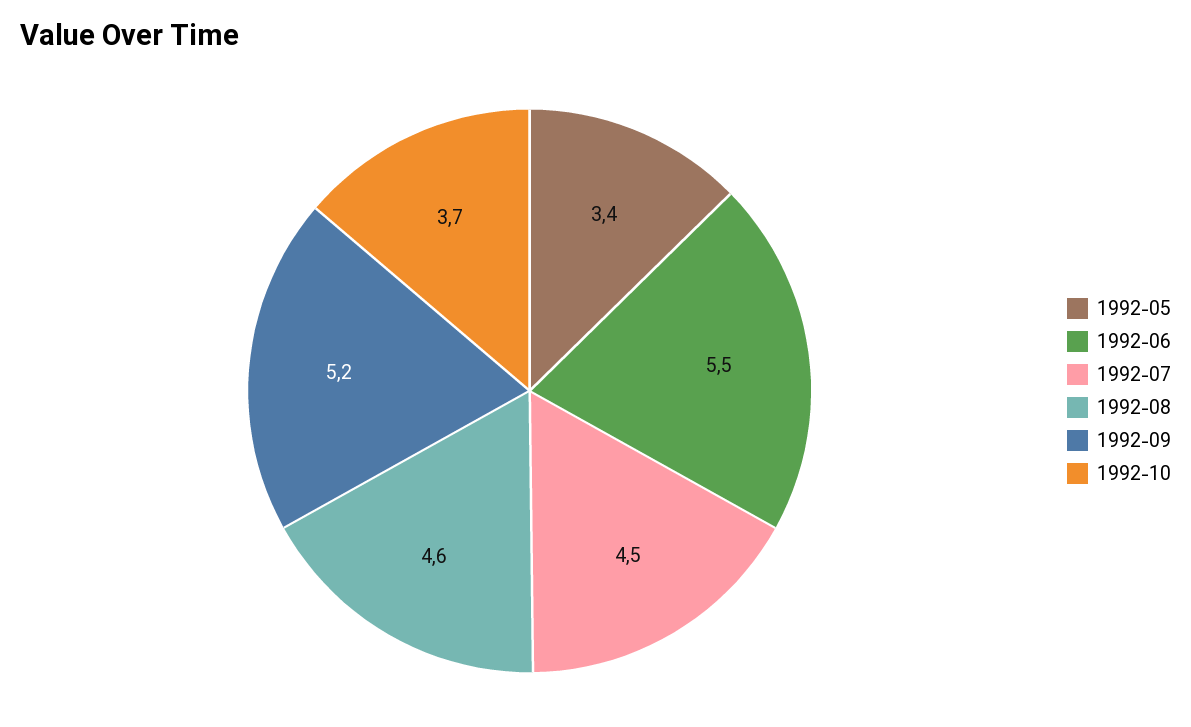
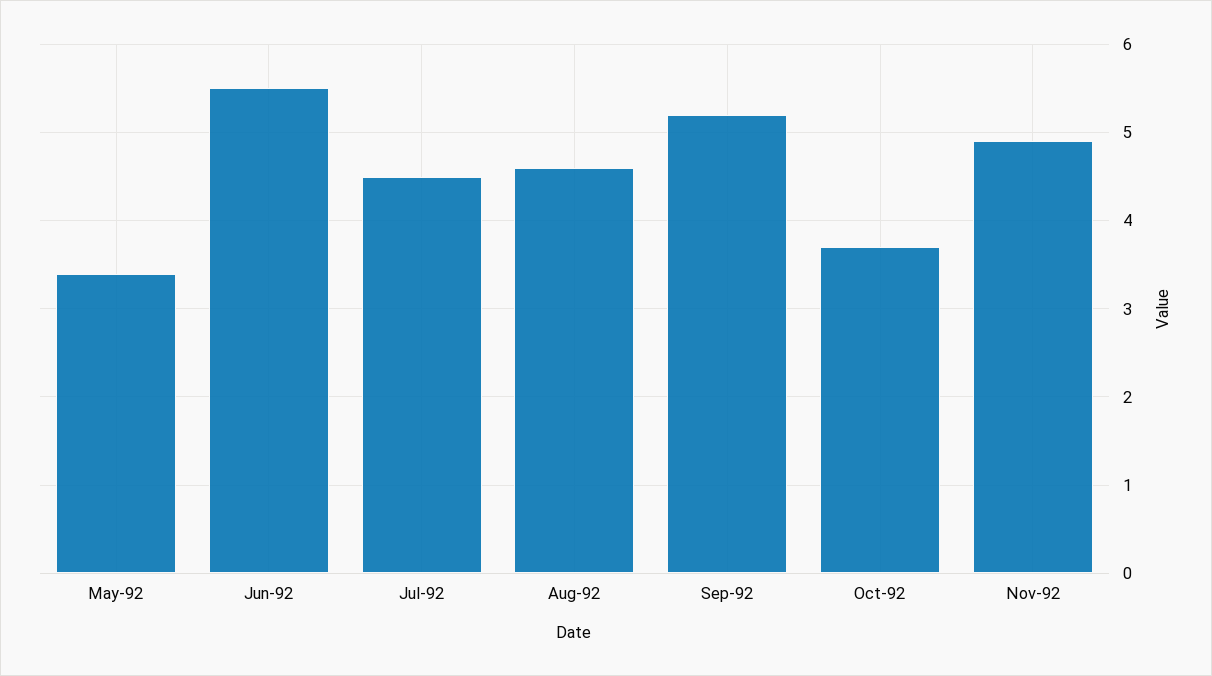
Nov-92: none -> 4.9

